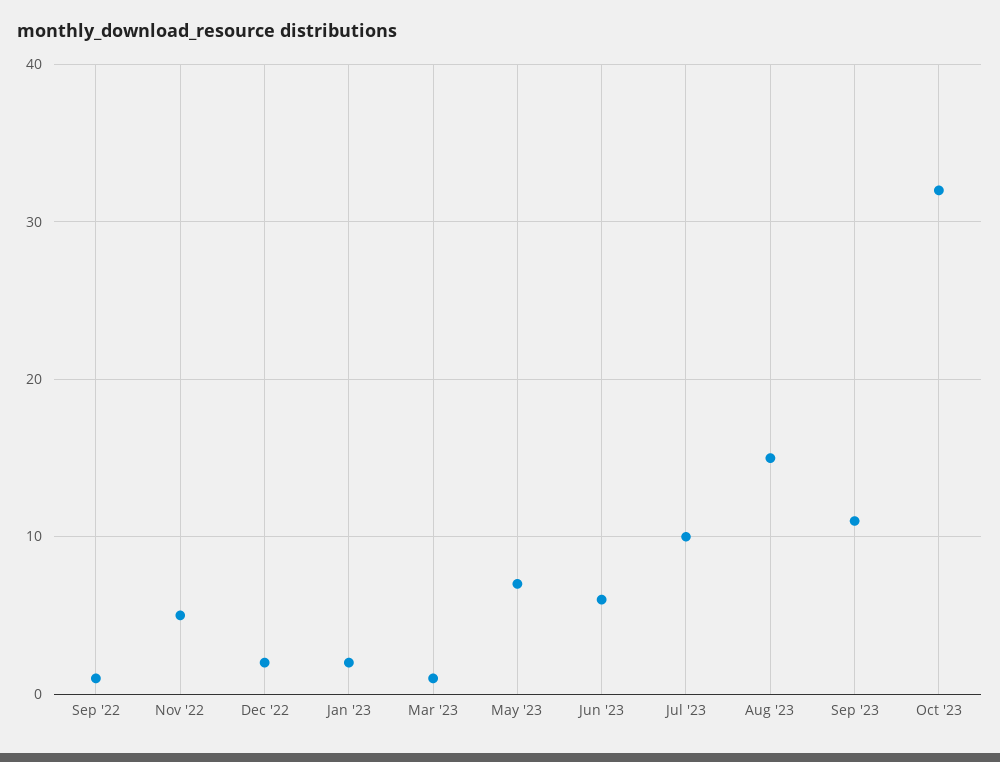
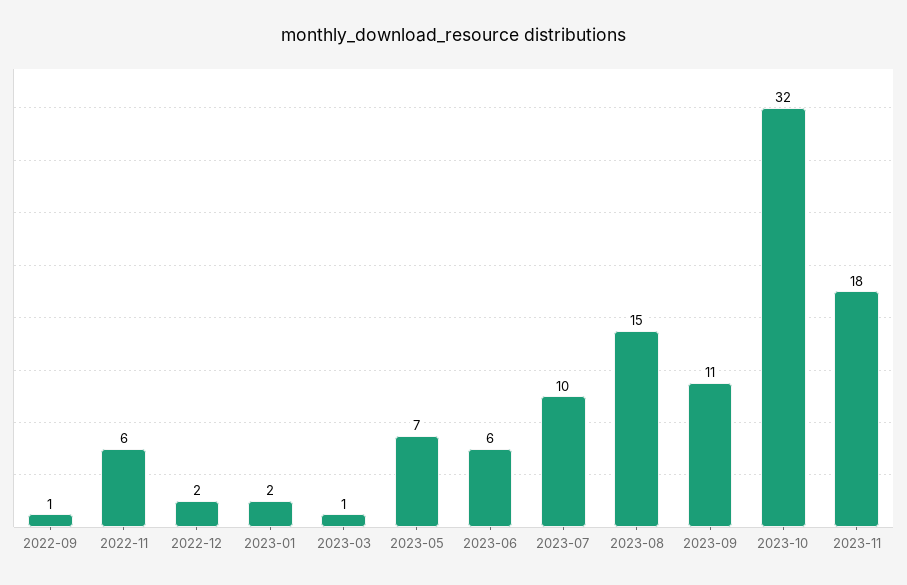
Nov '22: 5 -> 6
2023-11: none -> 18

